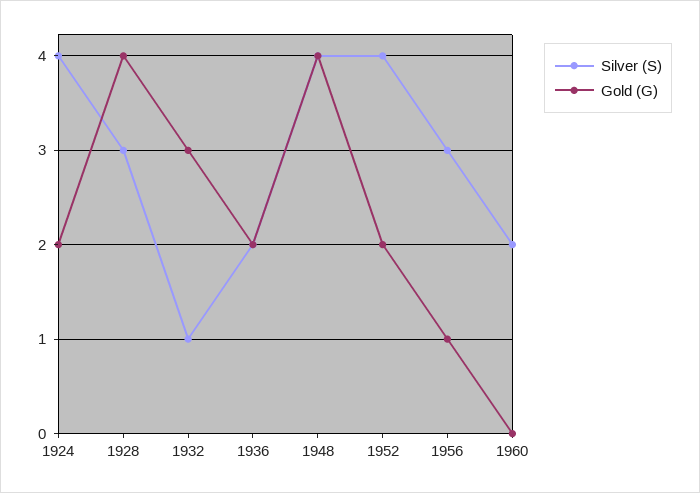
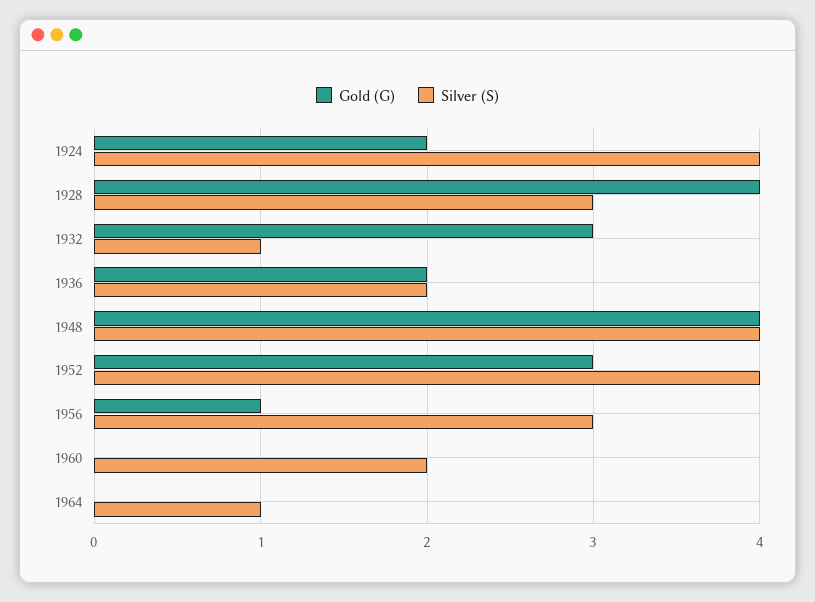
Gold (G), 1952: 2 -> 3
Gold (G), 1964: none -> 0
Silver (S), 1964: none -> 1

